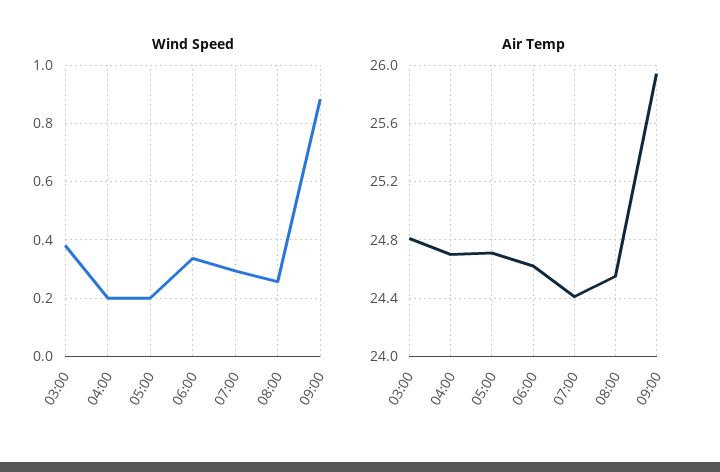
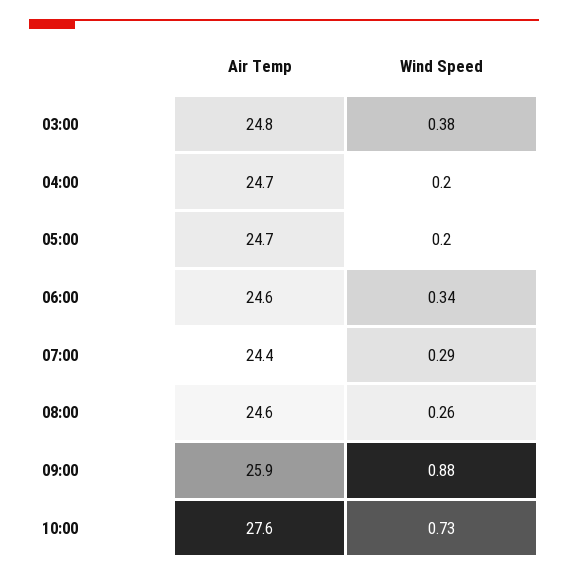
Air Temp, 10:00: none -> 27.6
Wind Speed, 10:00: none -> 0.73

